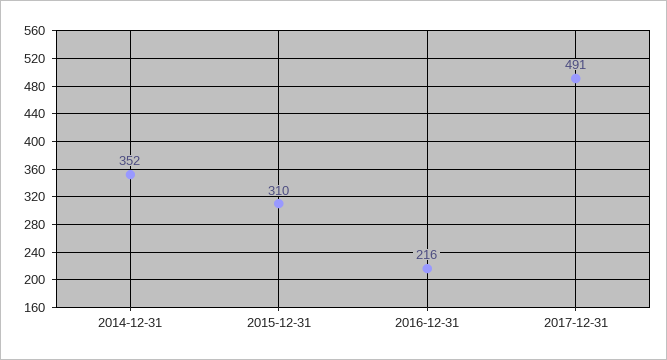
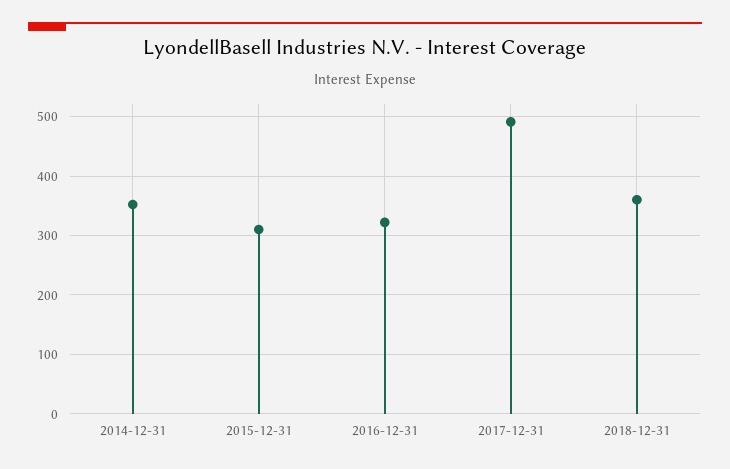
2016-12-31: 216 -> 320
2018-12-31: none -> 360

